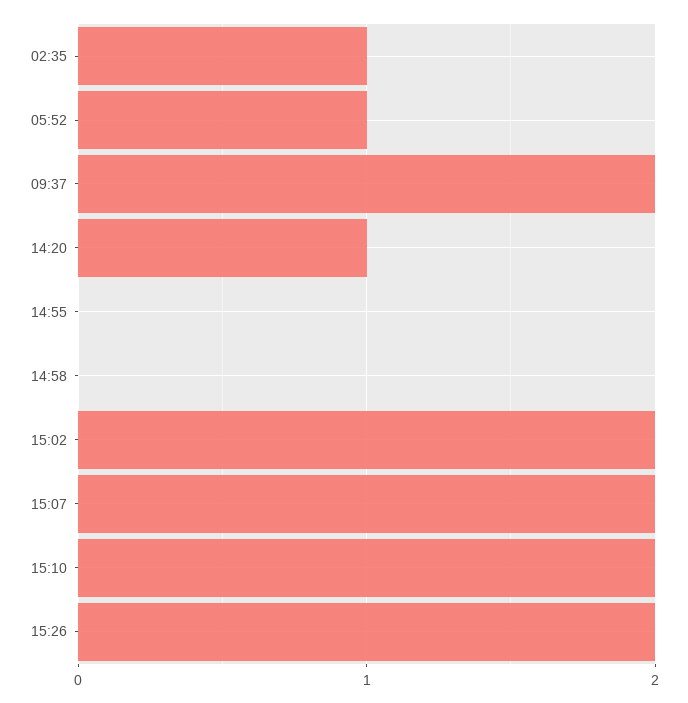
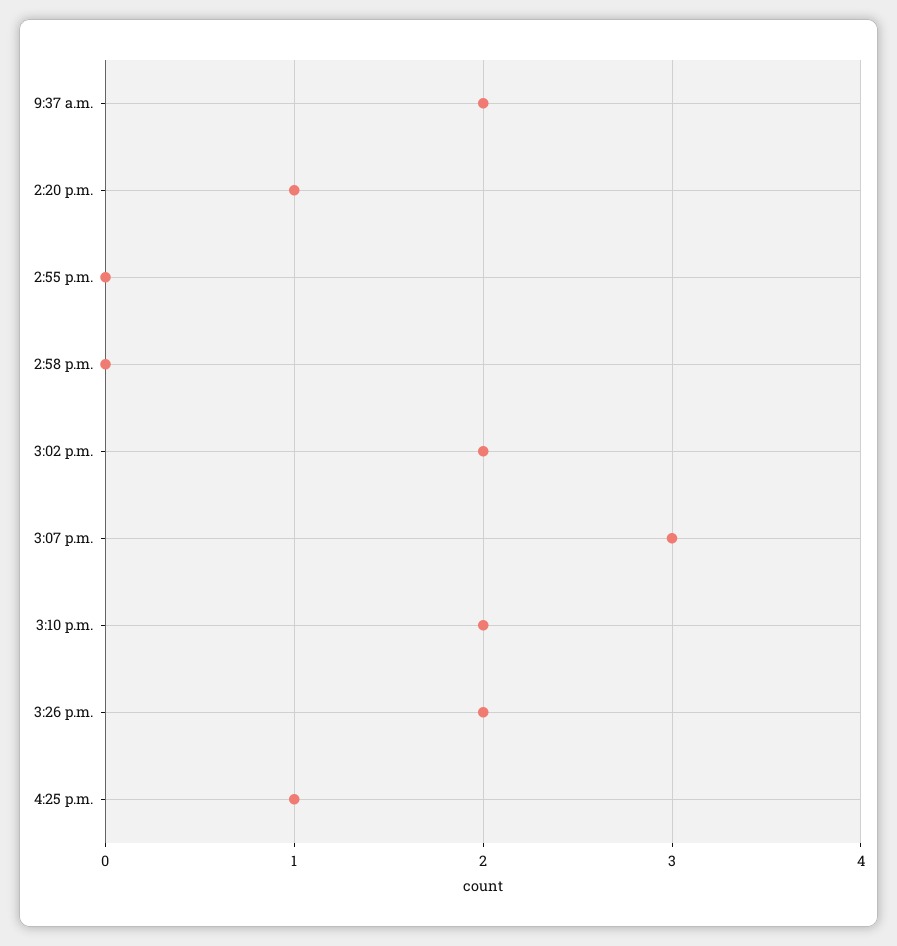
02:35: 1 -> none
05:52: 1 -> none
15:07: 2 -> 3
4:25 p.m.: none -> 1

